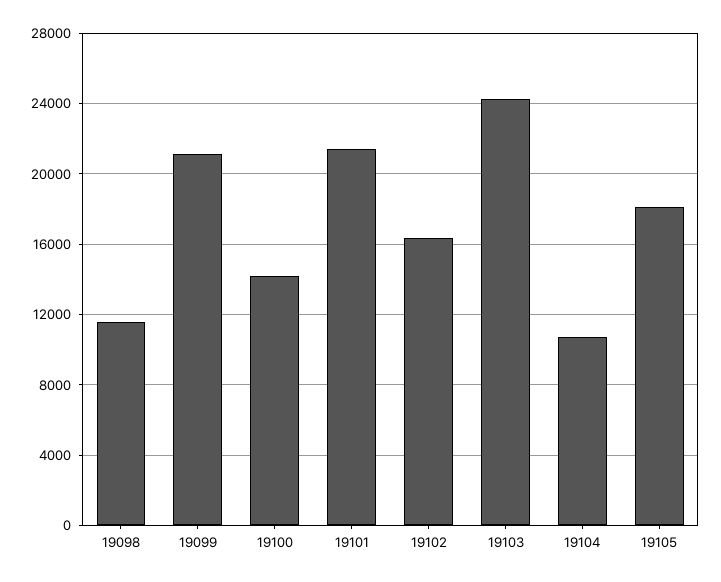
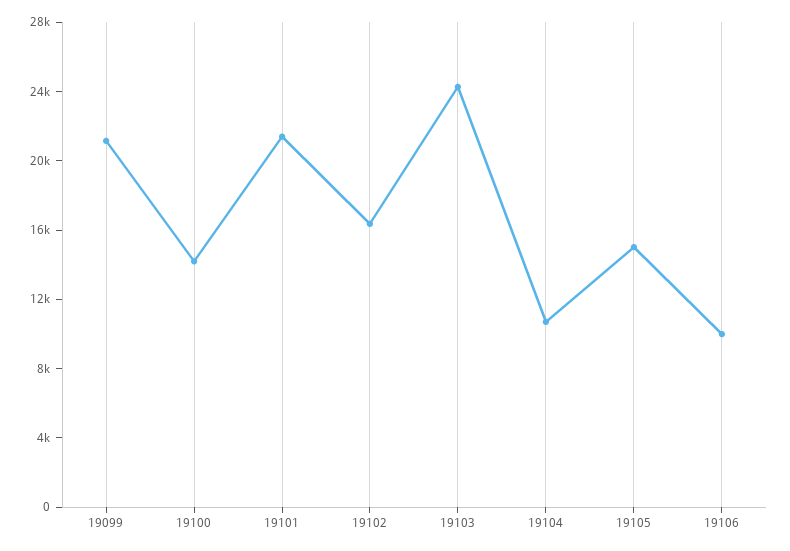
19098: 11500 -> none
19105: 18000 -> 15000
19106: none -> 10000

